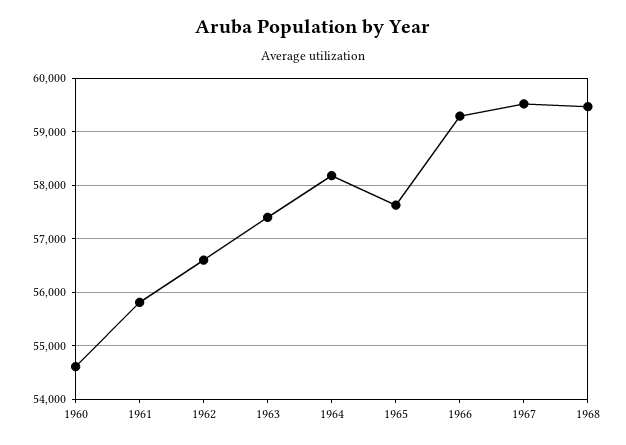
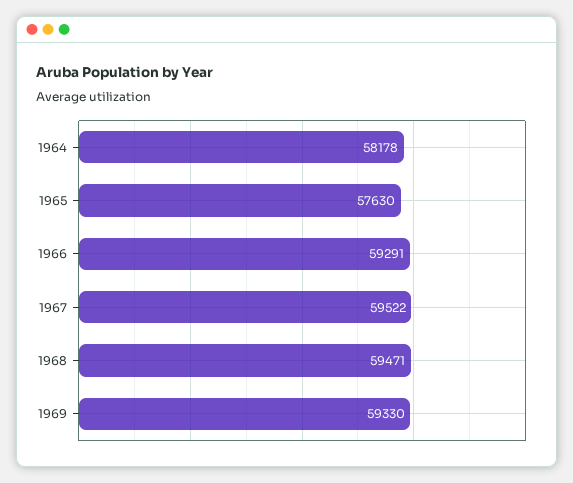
1960: 54600 -> none
1961: 55800 -> none
1962: 56600 -> none
1963: 57400 -> none
1969: none -> 59330

